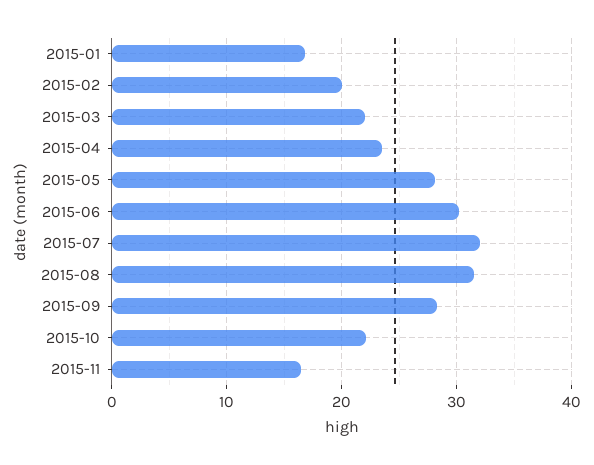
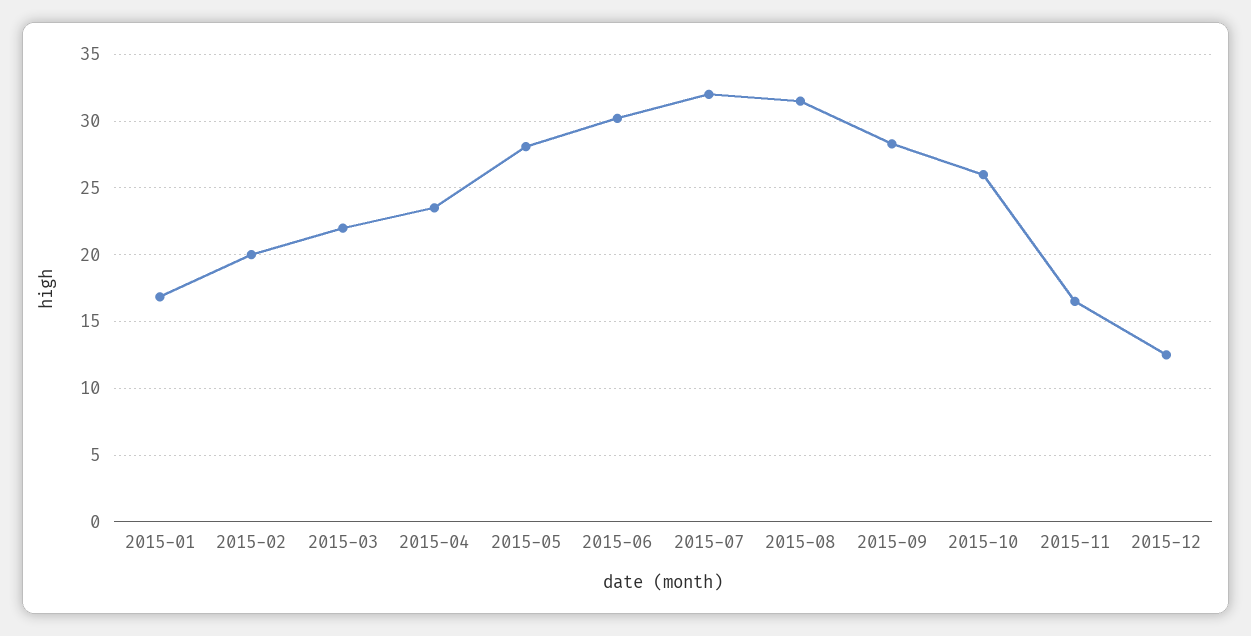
2015-10: 22 -> 26
2015-12: none -> 12.5

